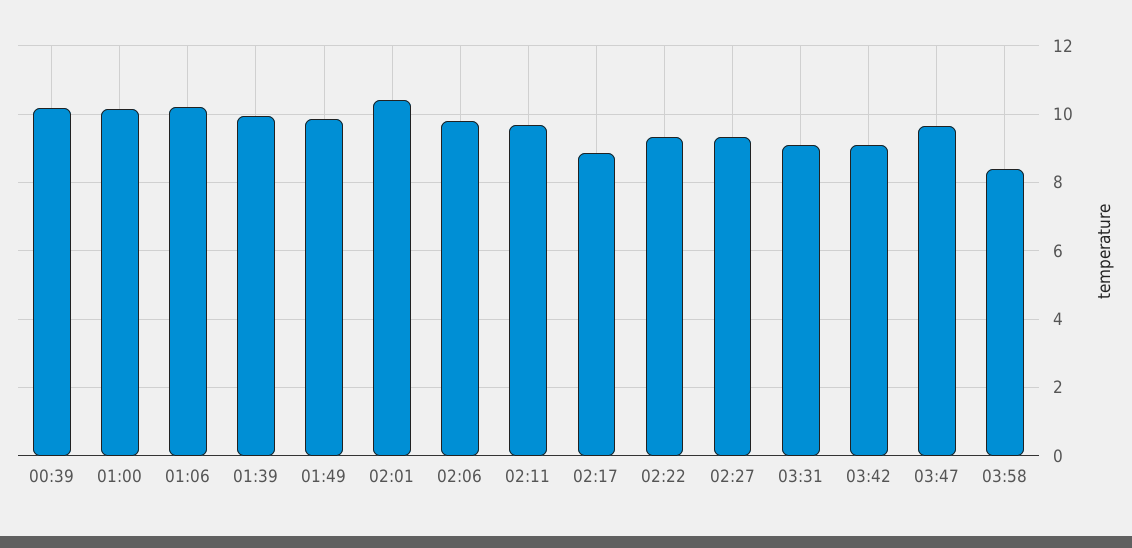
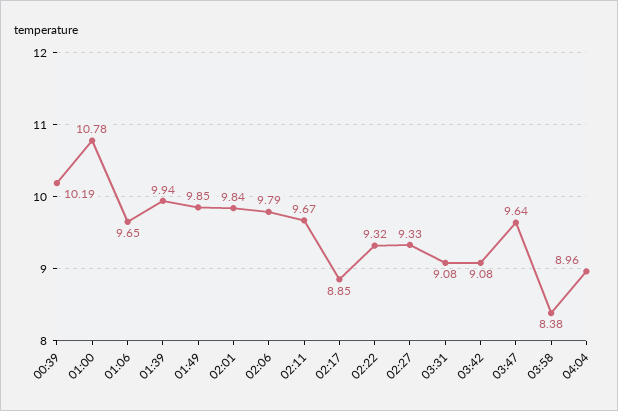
01:00: 10.2 -> 10.78
01:06: 10.2 -> 9.65
02:01: 10.4 -> 9.84
04:04: none -> 8.96

